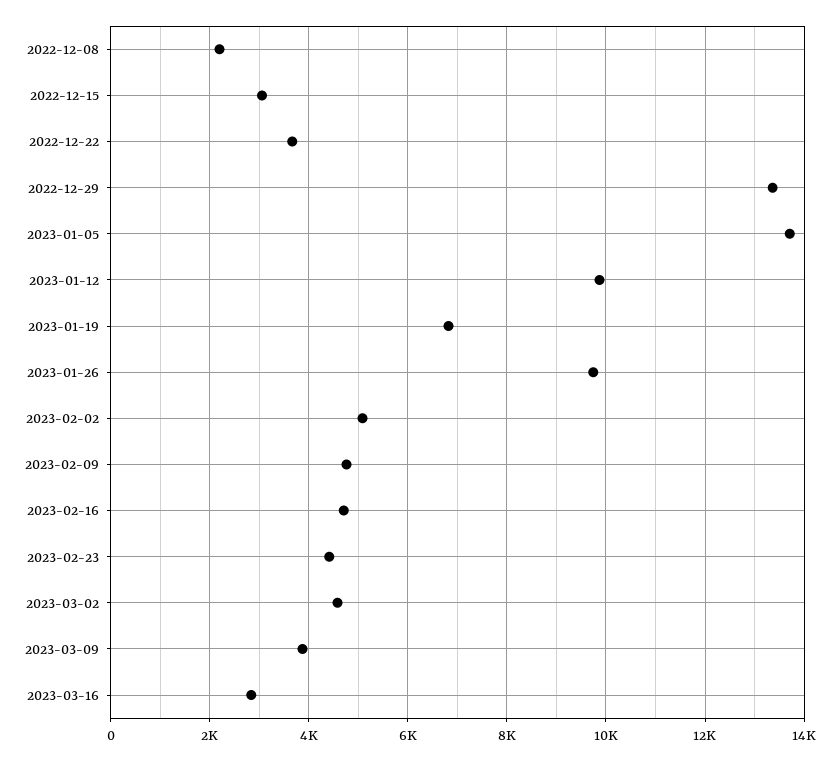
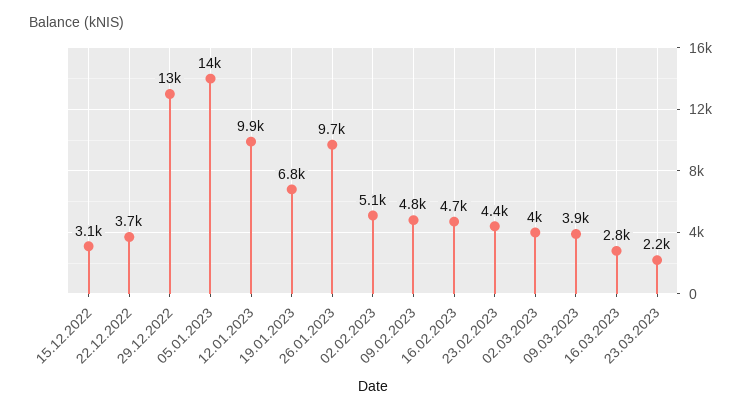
2022-12-08: 2200 -> none
2023-03-02: 4600 -> 4000
23.03.2023: none -> 2200

